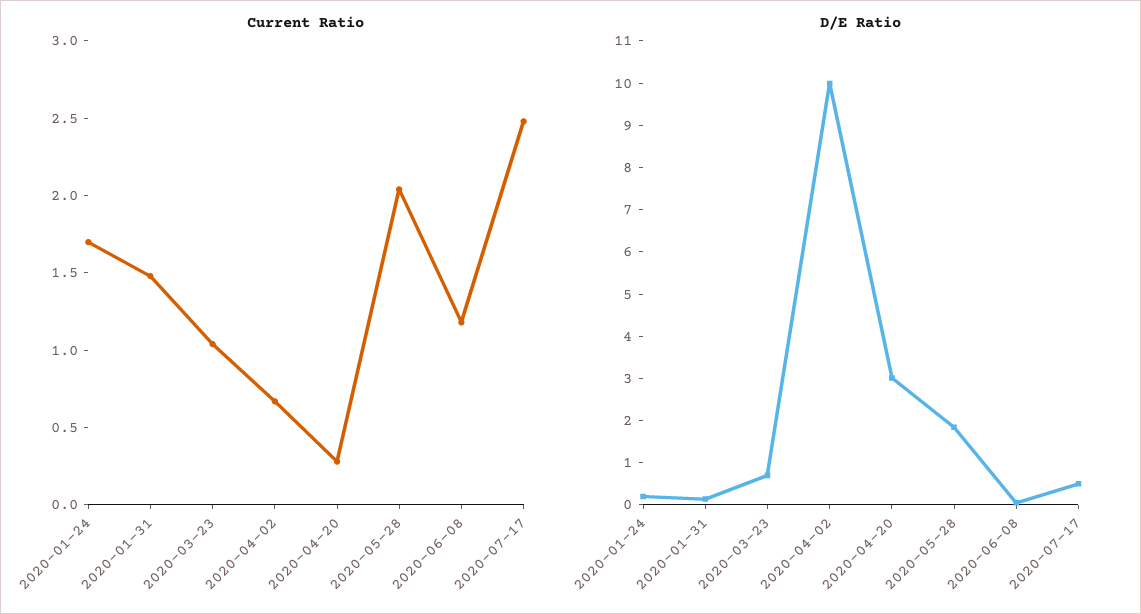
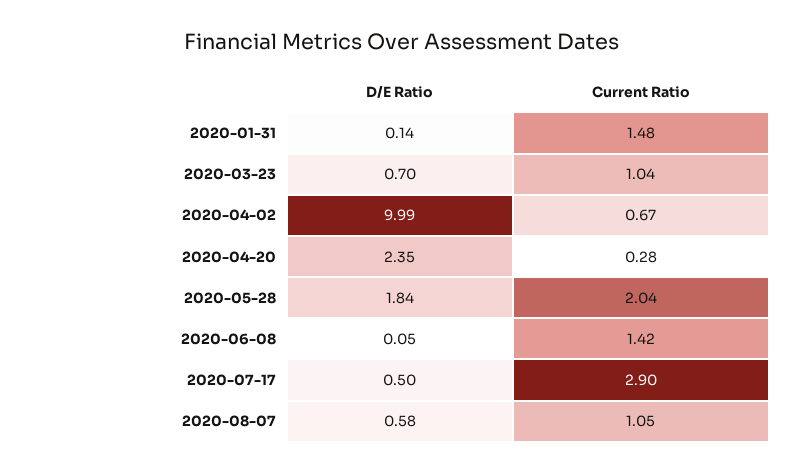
Current Ratio, 2020-01-24: 1.7 -> none
Current Ratio, 2020-06-08: 1.2 -> 1.42
Current Ratio, 2020-07-17: 2.5 -> 2.9
D/E Ratio, 2020-01-24: 0.2 -> none
D/E Ratio, 2020-04-20: 3 -> 2.35
D/E Ratio, 2020-08-07: none -> 0.58
Current Ratio, 2020-08-07: none -> 1.05

